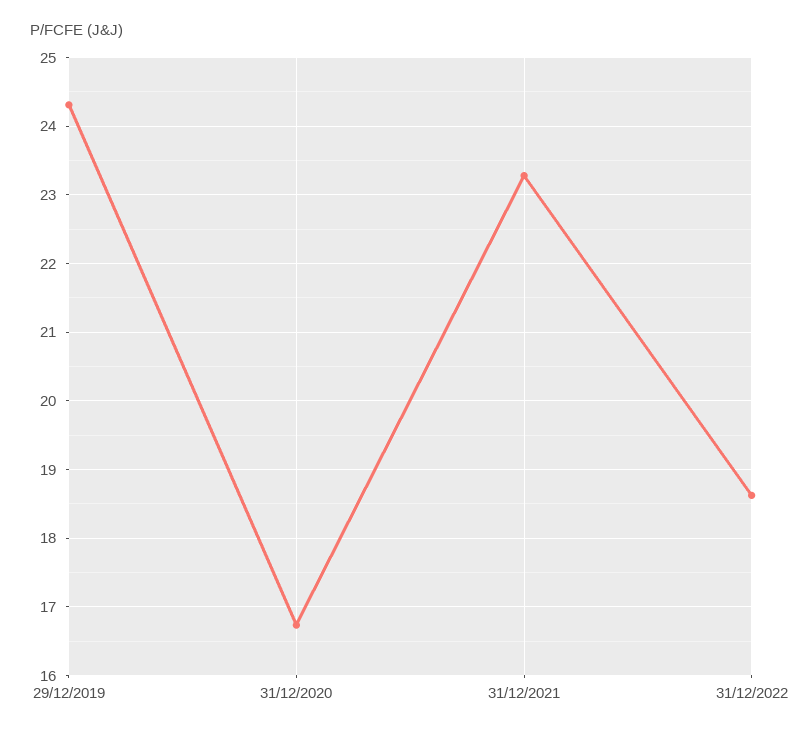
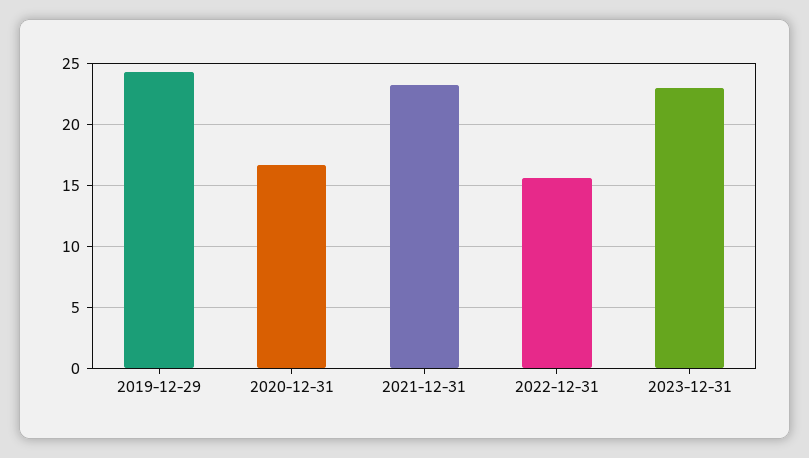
31/12/2022: 18.6 -> 15.5
2023-12-31: none -> 23

